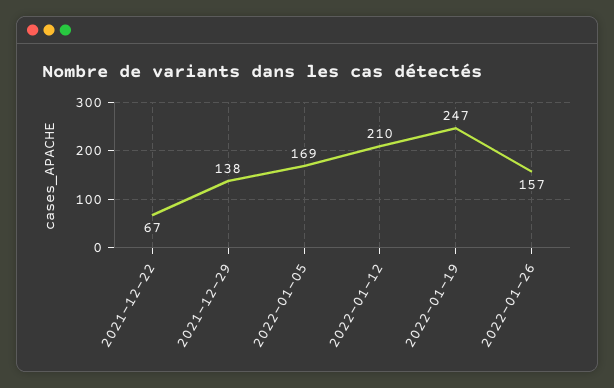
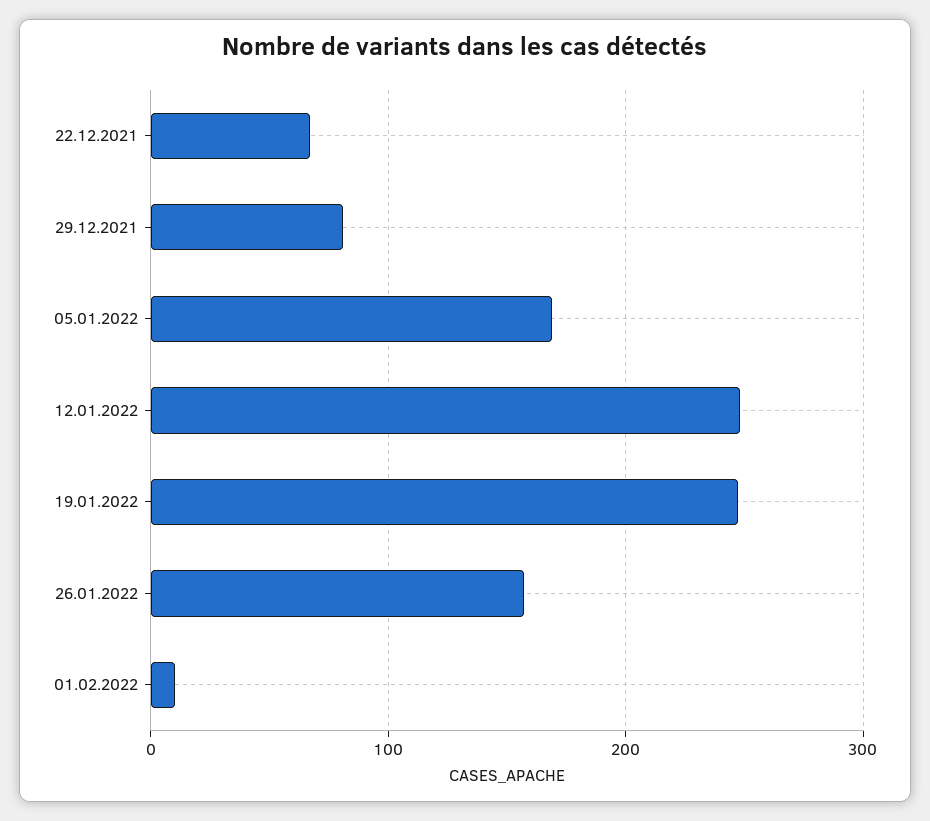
2021-12-29: 138 -> 80
2022-01-12: 210 -> 250
01.02.2022: none -> 10

